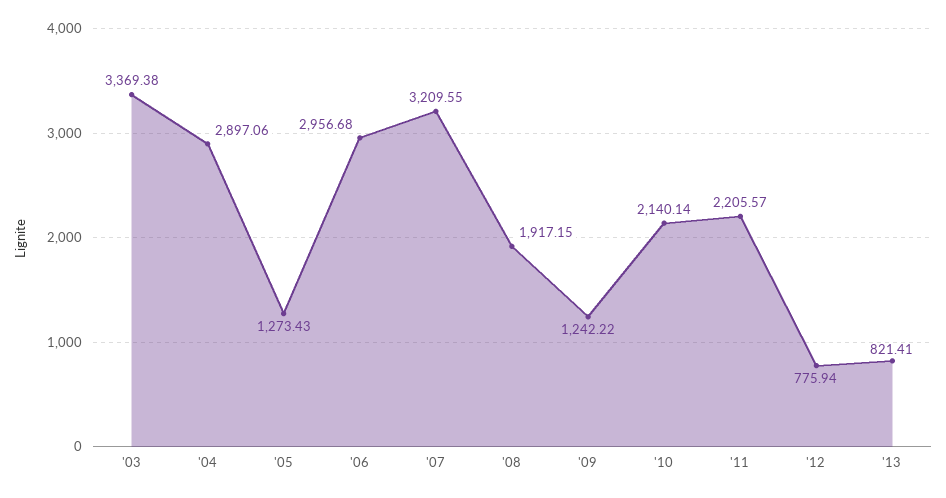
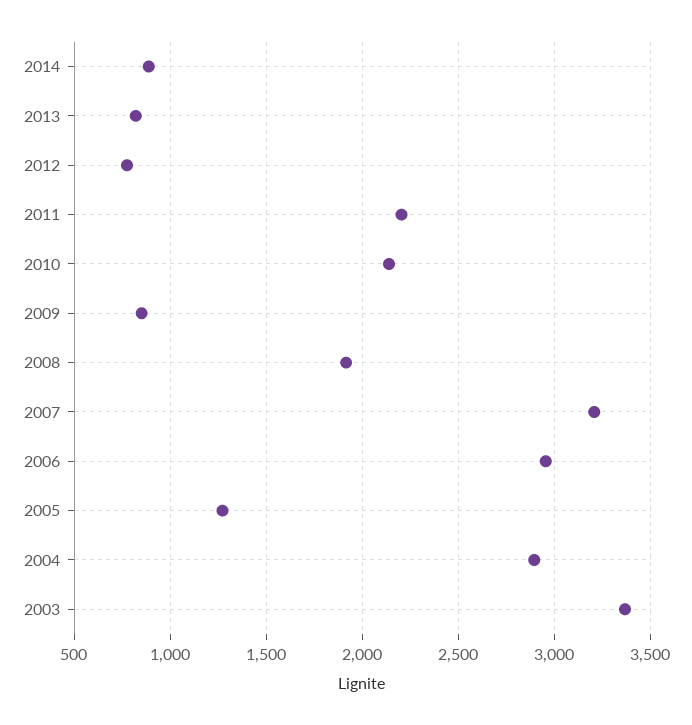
'09: 1242.22 -> 850
2014: none -> 900

